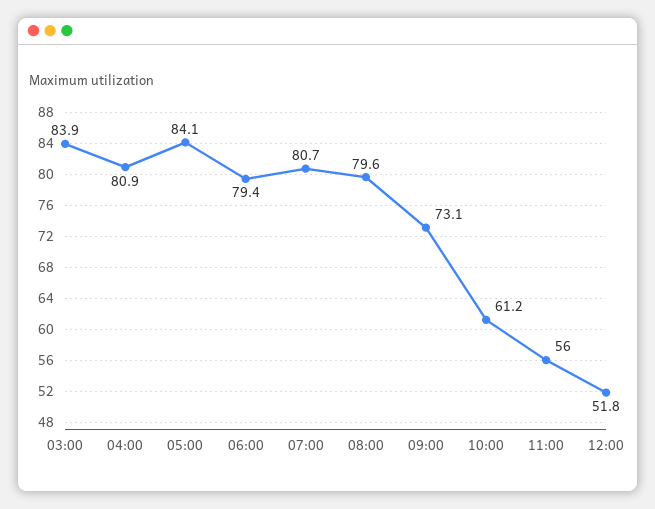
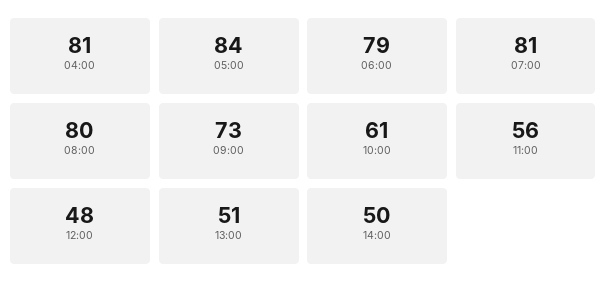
03:00: 83.9 -> none
12:00: 51.8 -> 48
13:00: none -> 51
14:00: none -> 50

